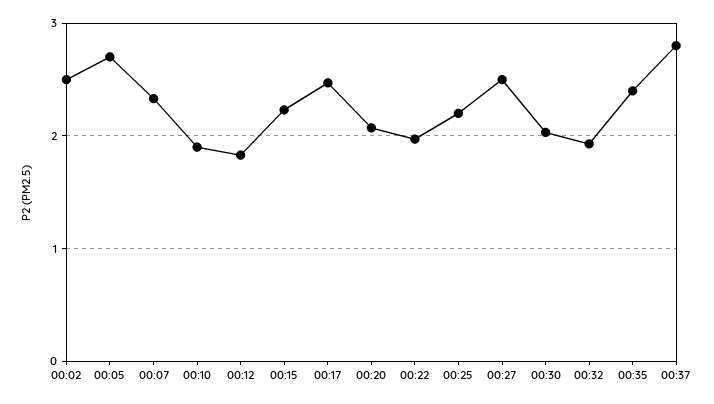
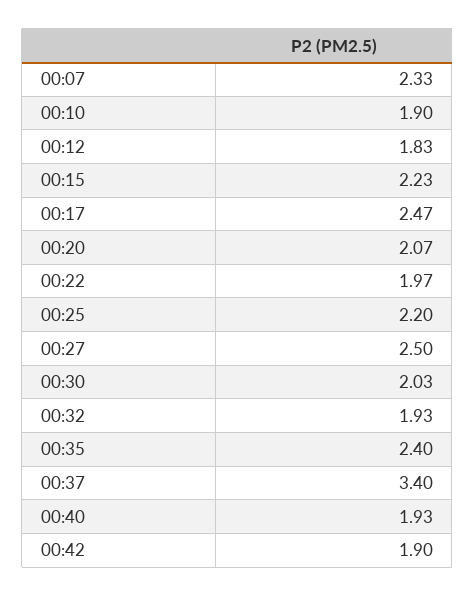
00:02: 2.5 -> none
00:05: 2.7 -> none
00:37: 2.8 -> 3.4
00:40: none -> 1.93
00:42: none -> 1.9

